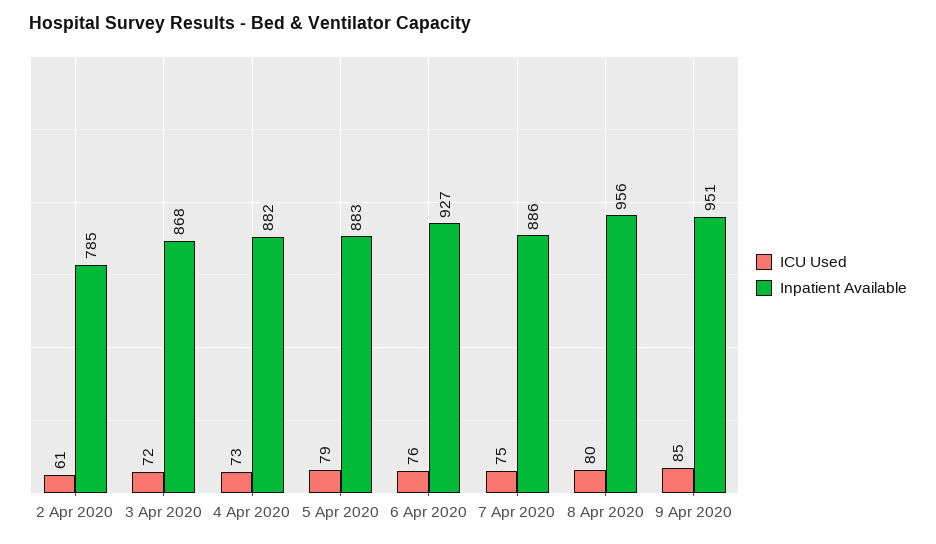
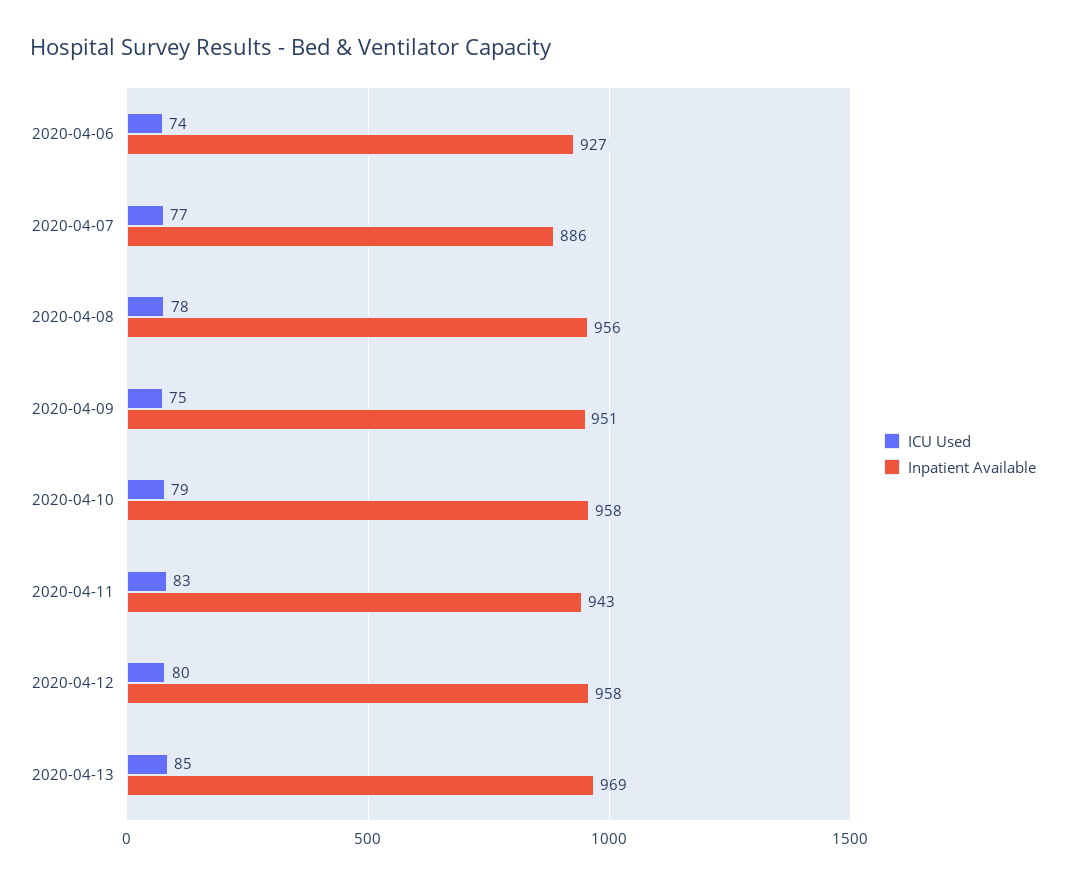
ICU Used, 2 Apr 2020: 61 -> none
Inpatient Available, 2 Apr 2020: 785 -> none
ICU Used, 3 Apr 2020: 72 -> none
Inpatient Available, 3 Apr 2020: 868 -> none
ICU Used, 4 Apr 2020: 73 -> none
Inpatient Available, 4 Apr 2020: 882 -> none
ICU Used, 5 Apr 2020: 79 -> none
Inpatient Available, 5 Apr 2020: 883 -> none
ICU Used, 6 Apr 2020: 76 -> 74
ICU Used, 7 Apr 2020: 75 -> 77
ICU Used, 8 Apr 2020: 80 -> 78
ICU Used, 9 Apr 2020: 85 -> 75
ICU Used, 2020-04-10: none -> 79
Inpatient Available, 2020-04-10: none -> 958
ICU Used, 2020-04-11: none -> 83
Inpatient Available, 2020-04-11: none -> 943
ICU Used, 2020-04-12: none -> 80
Inpatient Available, 2020-04-12: none -> 958
ICU Used, 2020-04-13: none -> 85
Inpatient Available, 2020-04-13: none -> 969

